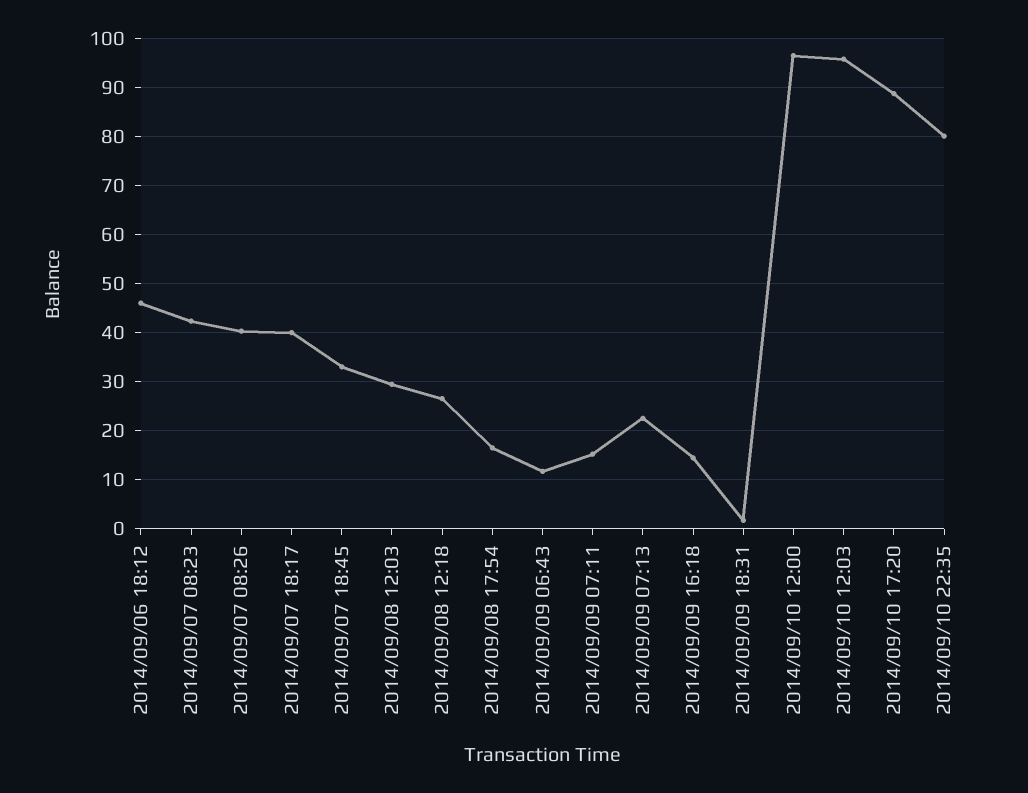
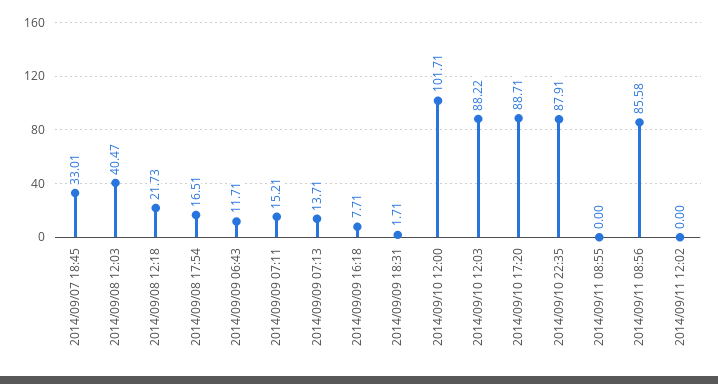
2014/09/06 18:12: 46 -> none
2014/09/07 08:23: 42 -> none
2014/09/07 08:26: 40 -> none
2014/09/07 18:17: 40 -> none
2014/09/08 12:03: 30 -> 40.47
2014/09/08 12:18: 26 -> 21.73
2014/09/09 07:13: 22 -> 13.71
2014/09/09 16:18: 14 -> 7.71
2014/09/10 12:00: 96 -> 101.71
2014/09/10 12:03: 96 -> 88.22
2014/09/10 22:35: 80 -> 87.91
2014/09/11 08:55: none -> 0
2014/09/11 08:56: none -> 85.58
2014/09/11 12:02: none -> 0

